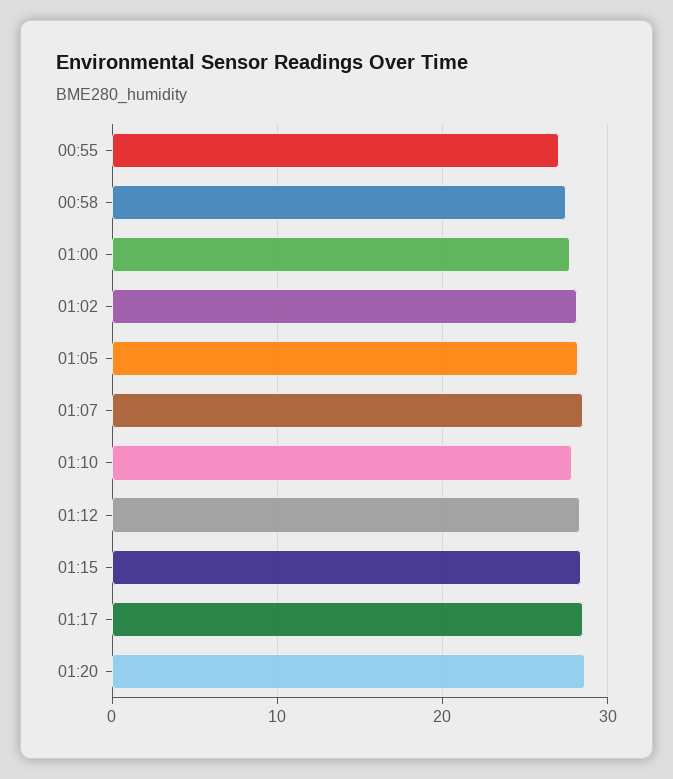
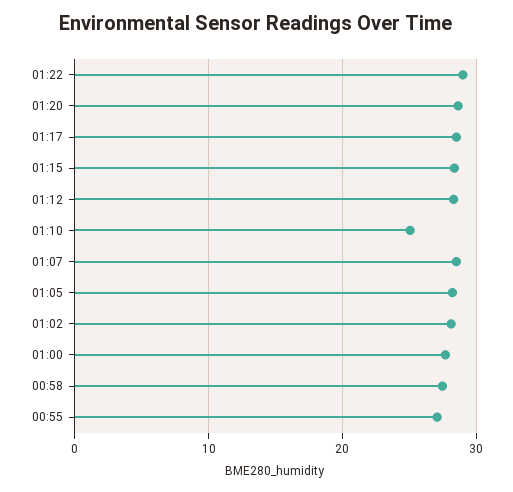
01:10: 28 -> 25
01:22: none -> 29

